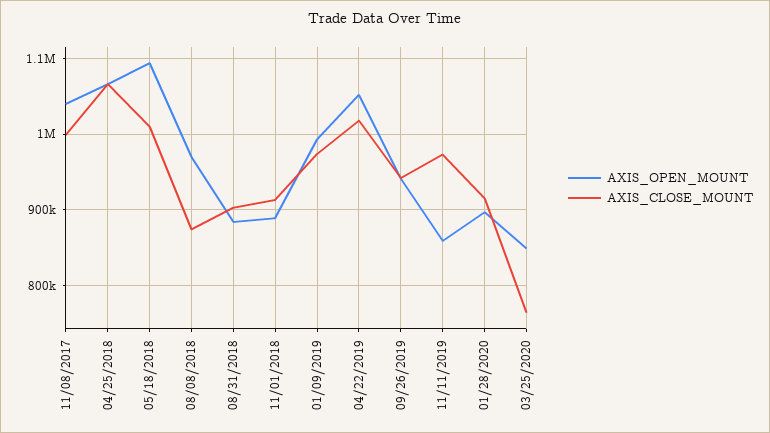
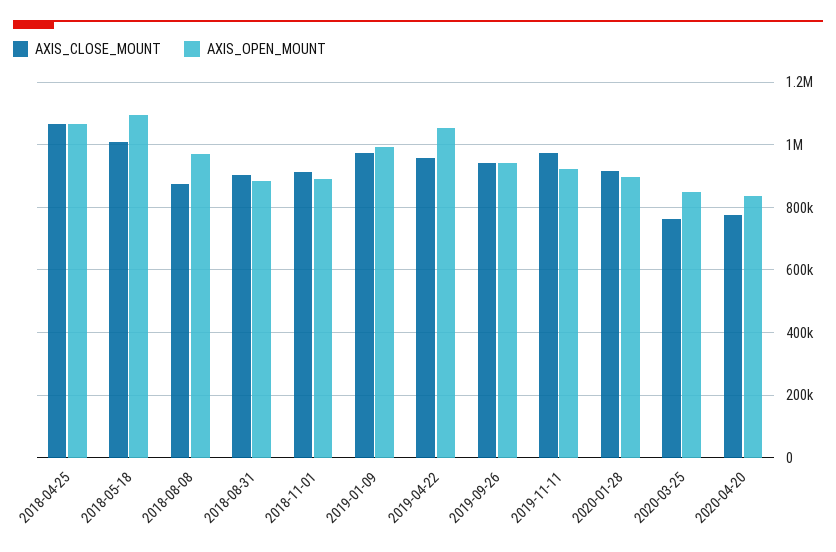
AXIS_OPEN_MOUNT, 11/08/2017: 1040000 -> none
AXIS_CLOSE_MOUNT, 11/08/2017: 1000000 -> none
AXIS_CLOSE_MOUNT, 04/22/2019: 1020000 -> 960000
AXIS_OPEN_MOUNT, 11/11/2019: 860000 -> 920000
AXIS_CLOSE_MOUNT, 2020-04-20: none -> 780000
AXIS_OPEN_MOUNT, 2020-04-20: none -> 840000

